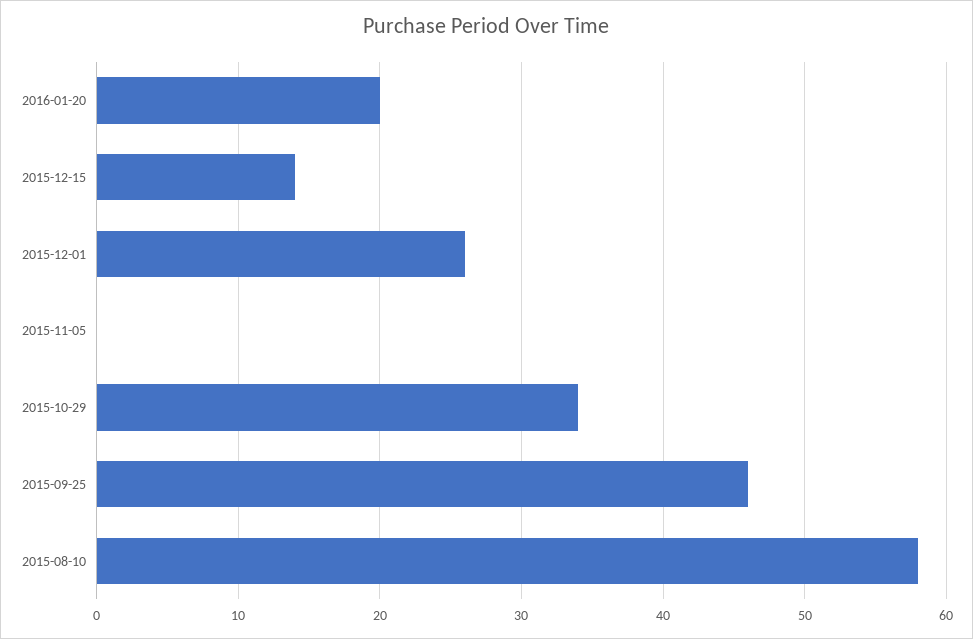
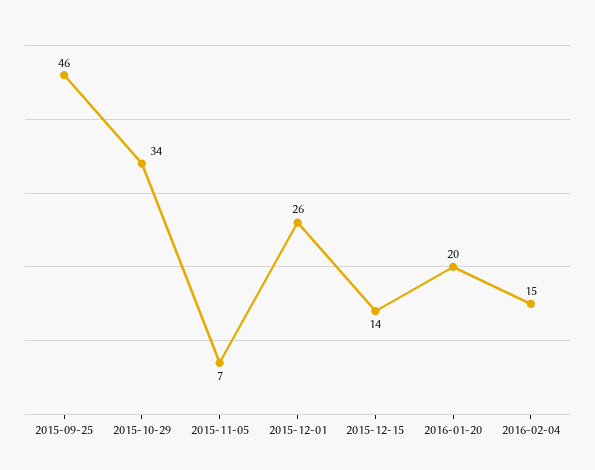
2015-11-05: 0 -> 7
2015-08-10: 58 -> none
2016-02-04: none -> 15

